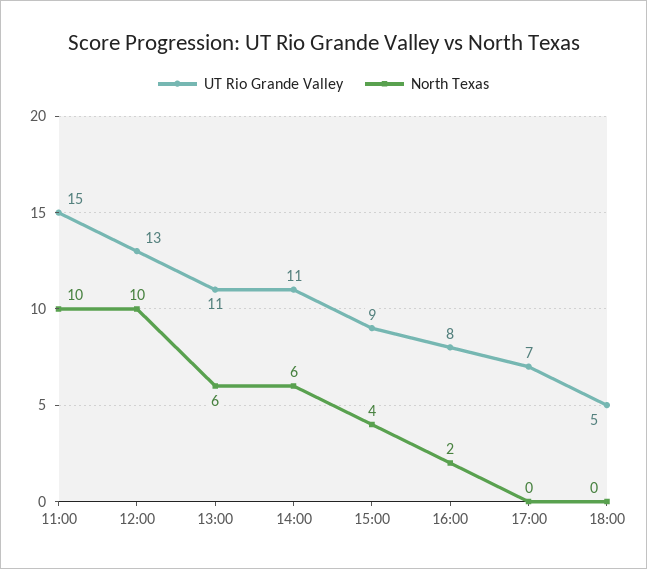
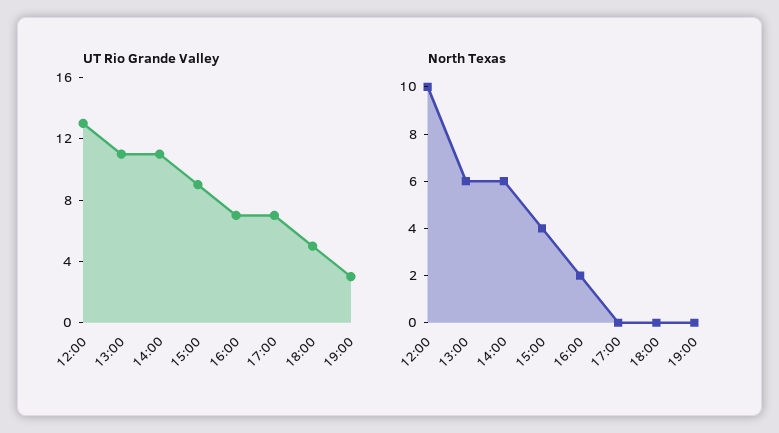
UT Rio Grande Valley, 11:00: 15 -> none
North Texas, 11:00: 10 -> none
UT Rio Grande Valley, 16:00: 8 -> 7
UT Rio Grande Valley, 19:00: none -> 3
North Texas, 19:00: none -> 0

